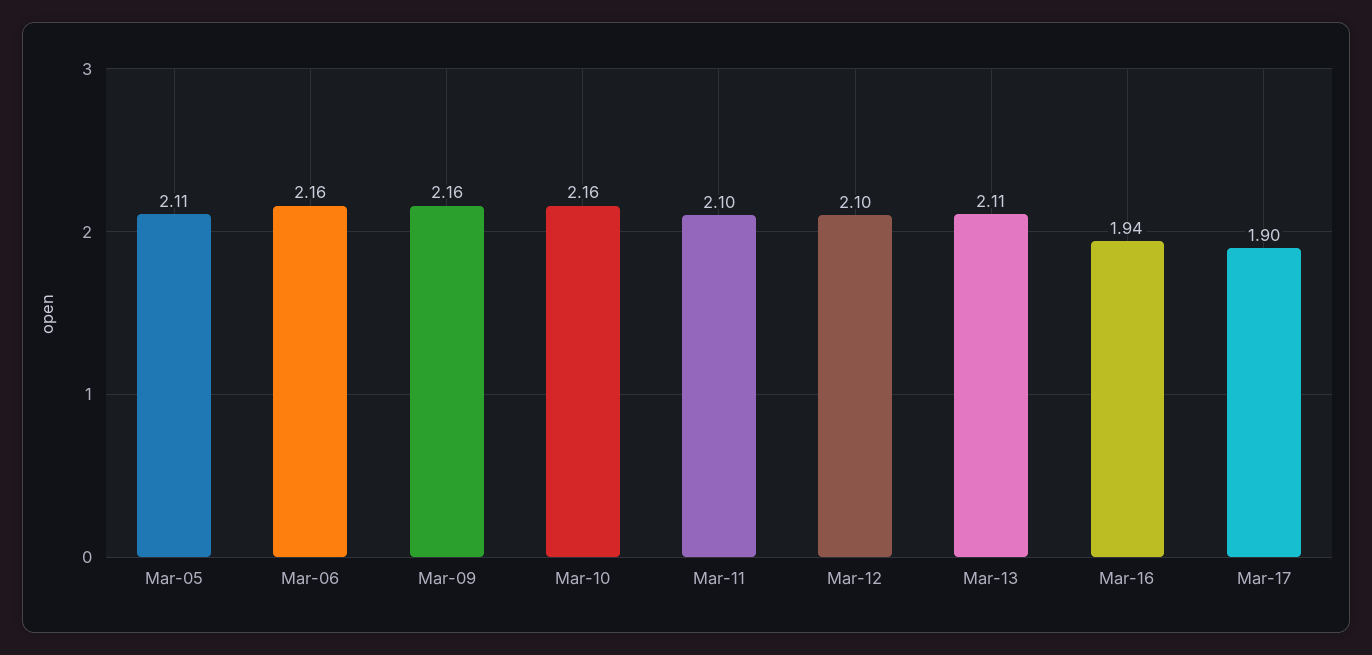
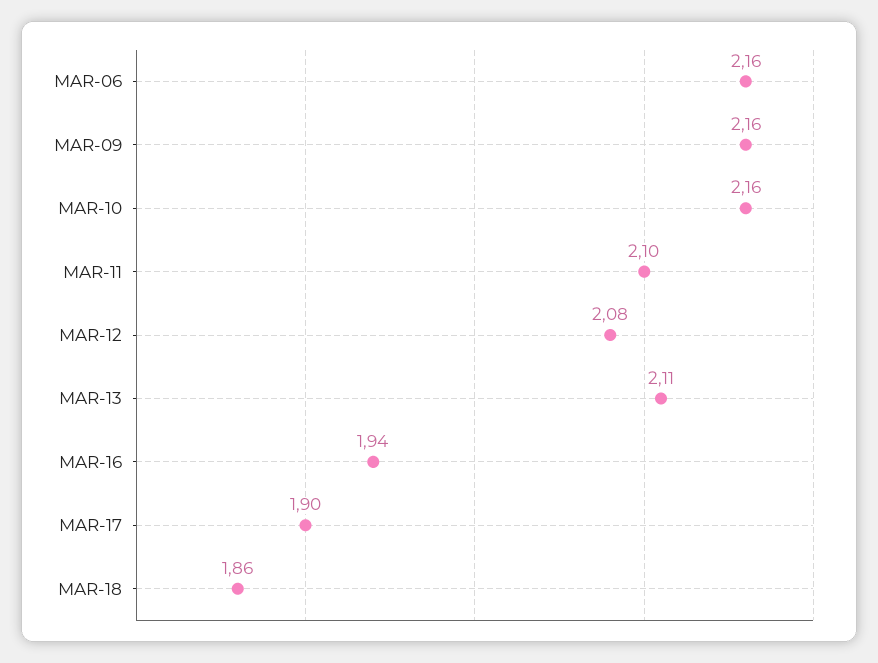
Mar-05: 2.11 -> none
Mar-12: 2.1 -> 2.08
MAR-18: none -> 1.86

